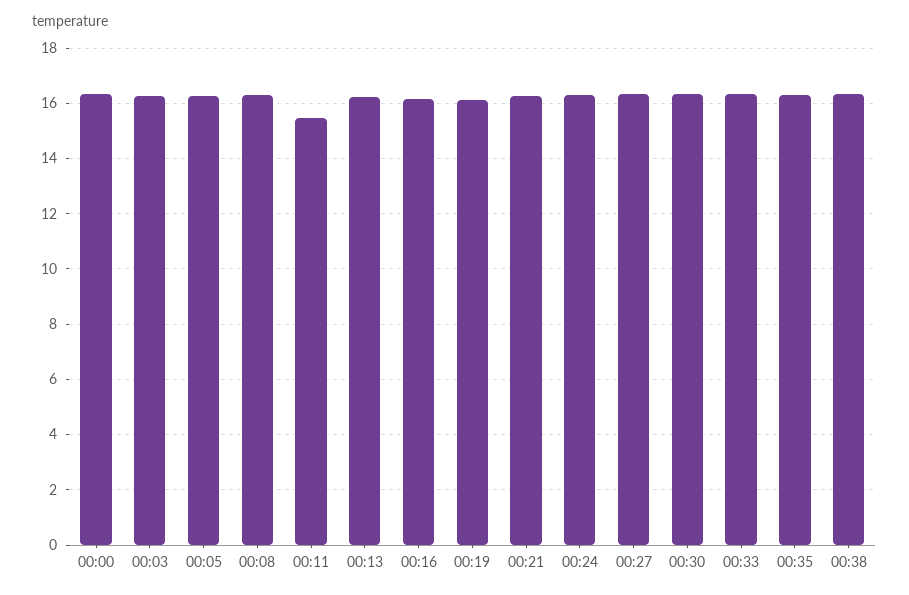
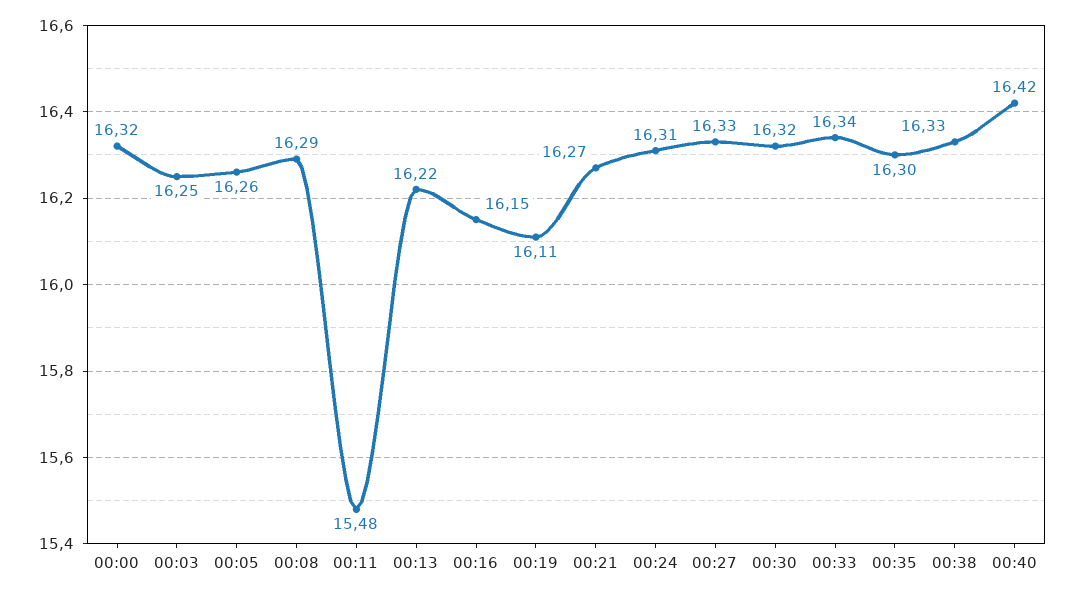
00:40: none -> 16.42

